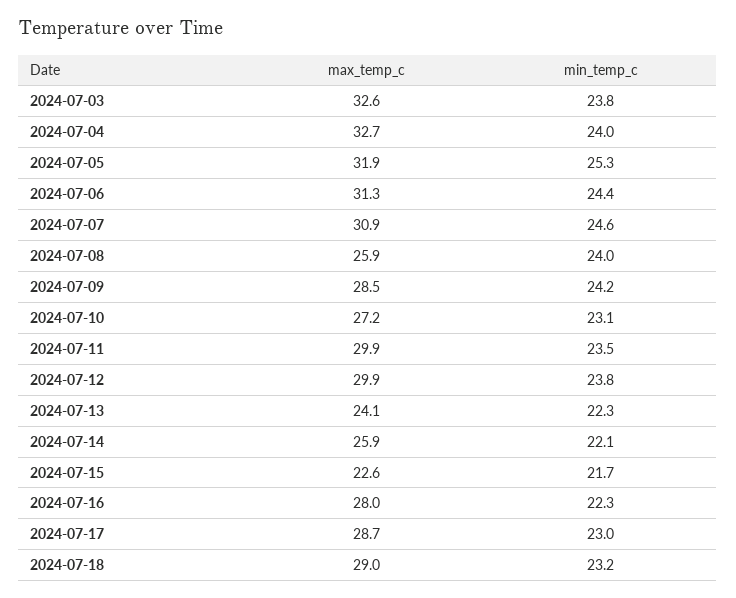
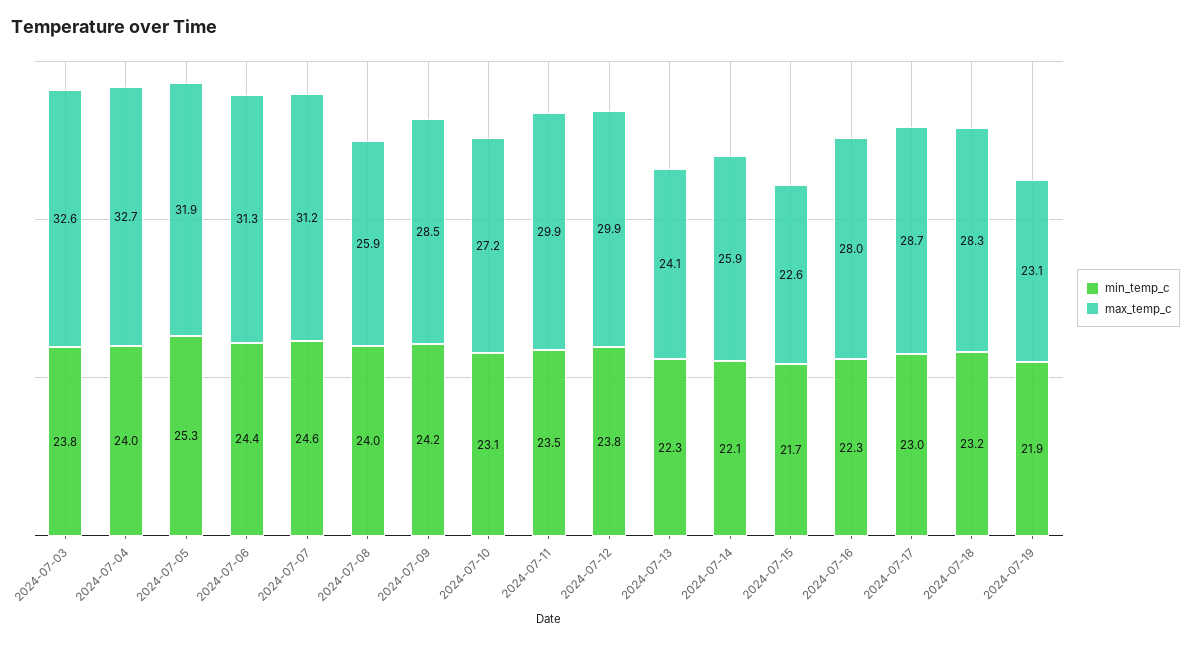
max_temp_c, 2024-07-07: 30.9 -> 31.2
max_temp_c, 2024-07-18: 29 -> 28.3
min_temp_c, 2024-07-19: none -> 21.9
max_temp_c, 2024-07-19: none -> 23.1

